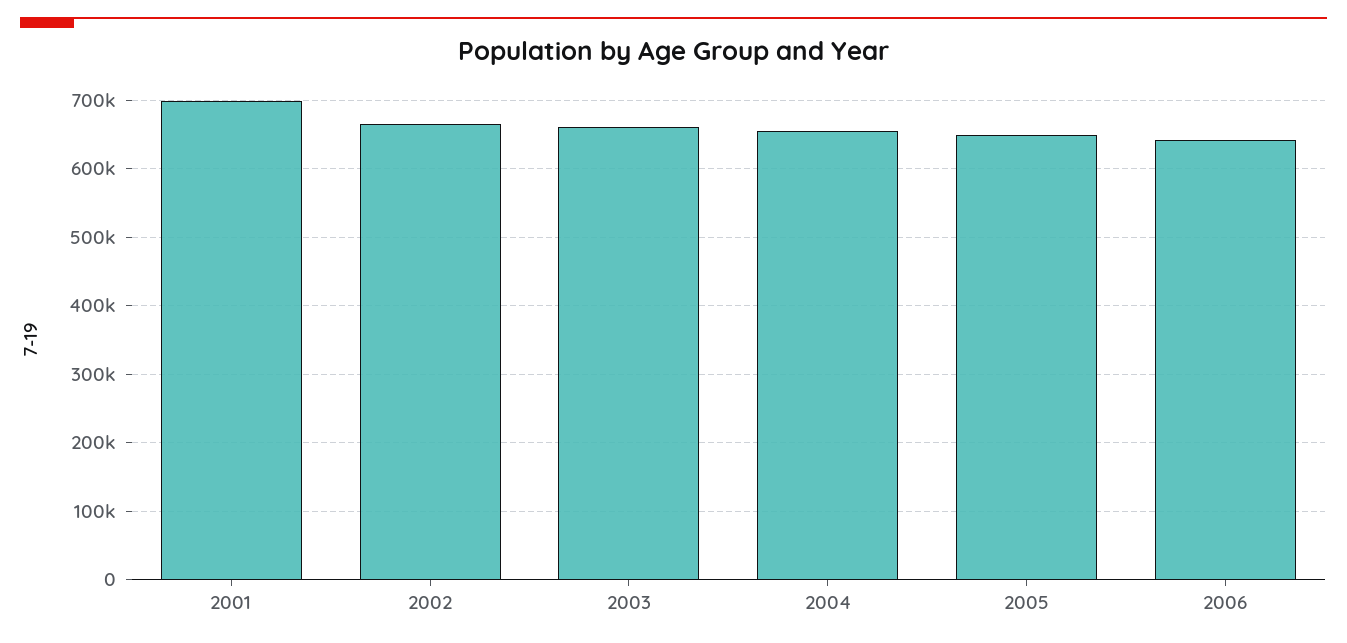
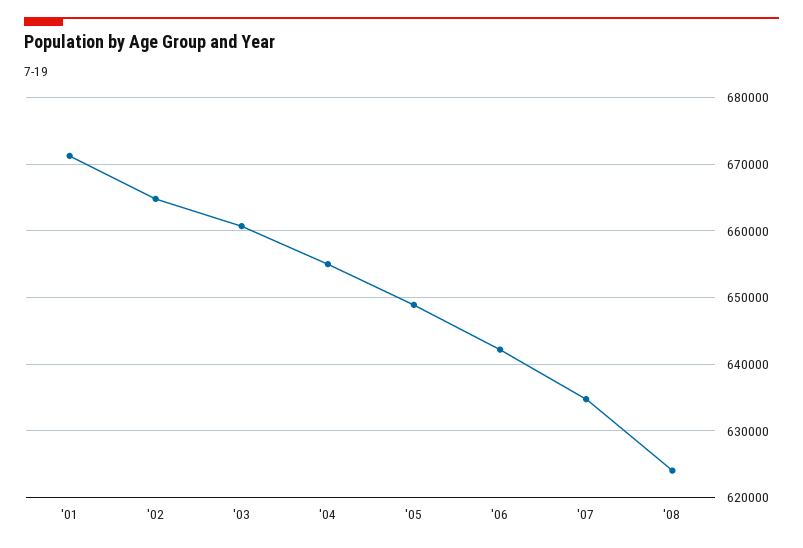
2001: 700000 -> 671000
'07: none -> 635000
'08: none -> 624000

